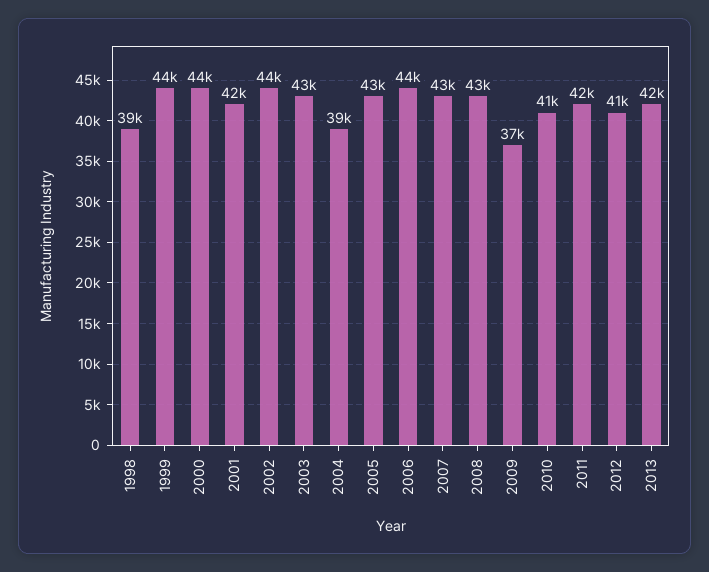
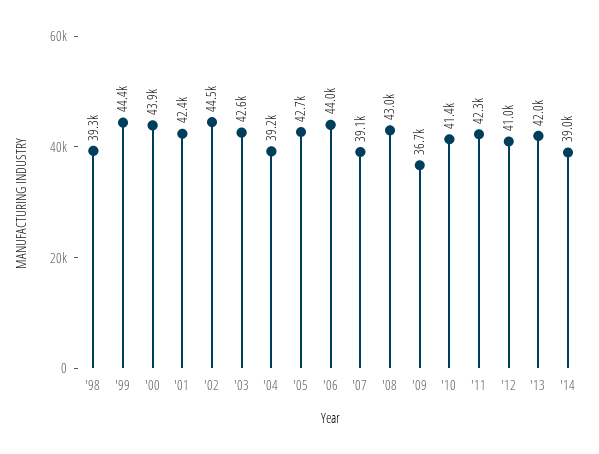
2007: 43000 -> 39100
'14: none -> 39000

